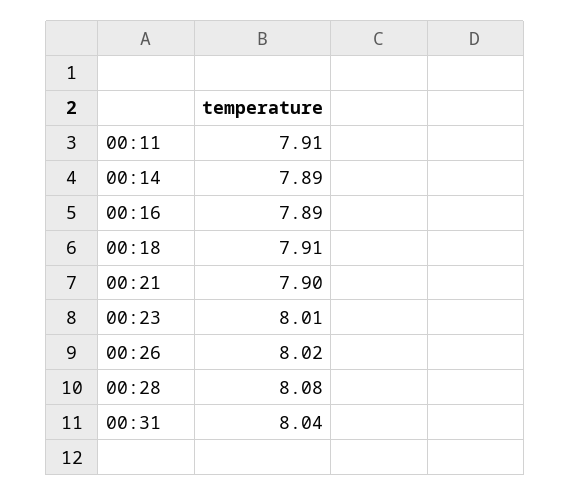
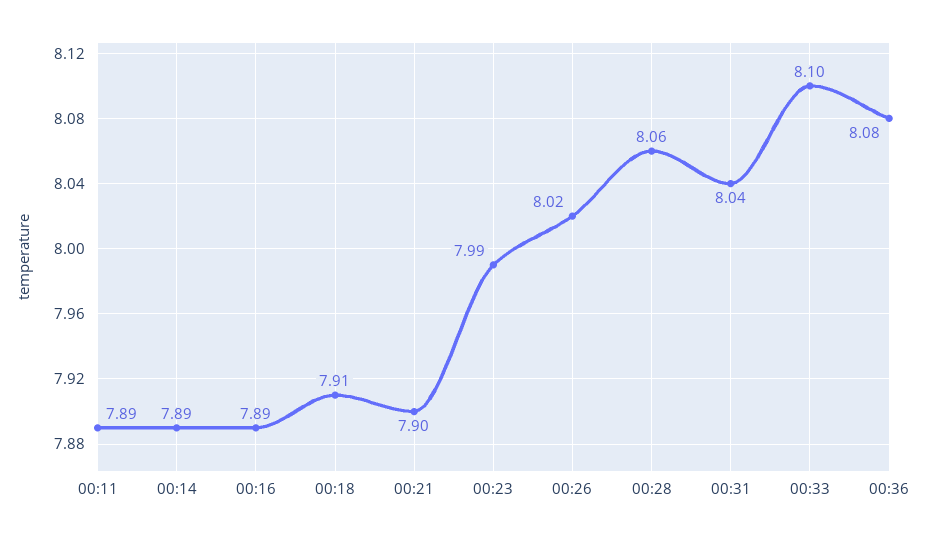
00:11: 7.91 -> 7.89
00:23: 8.01 -> 7.99
00:28: 8.08 -> 8.06
00:33: none -> 8.1
00:36: none -> 8.08

